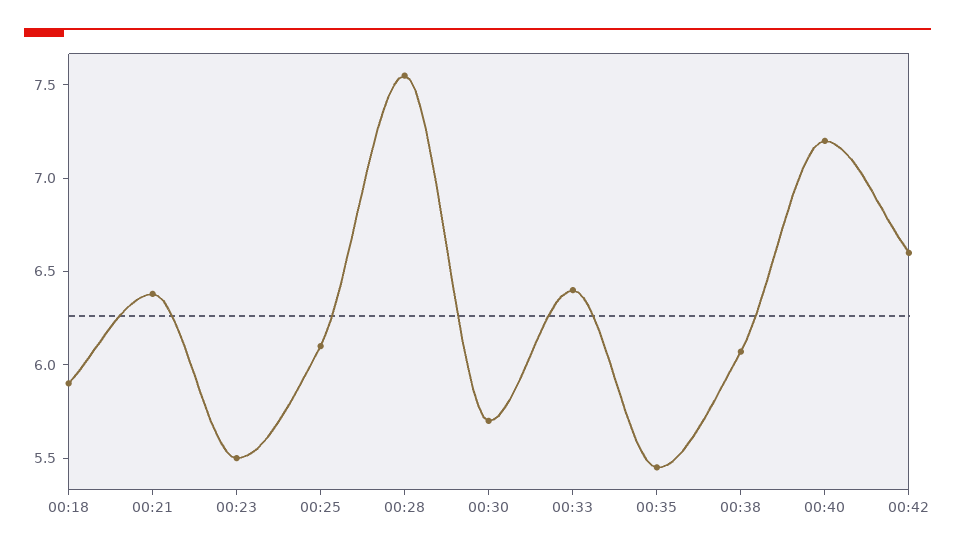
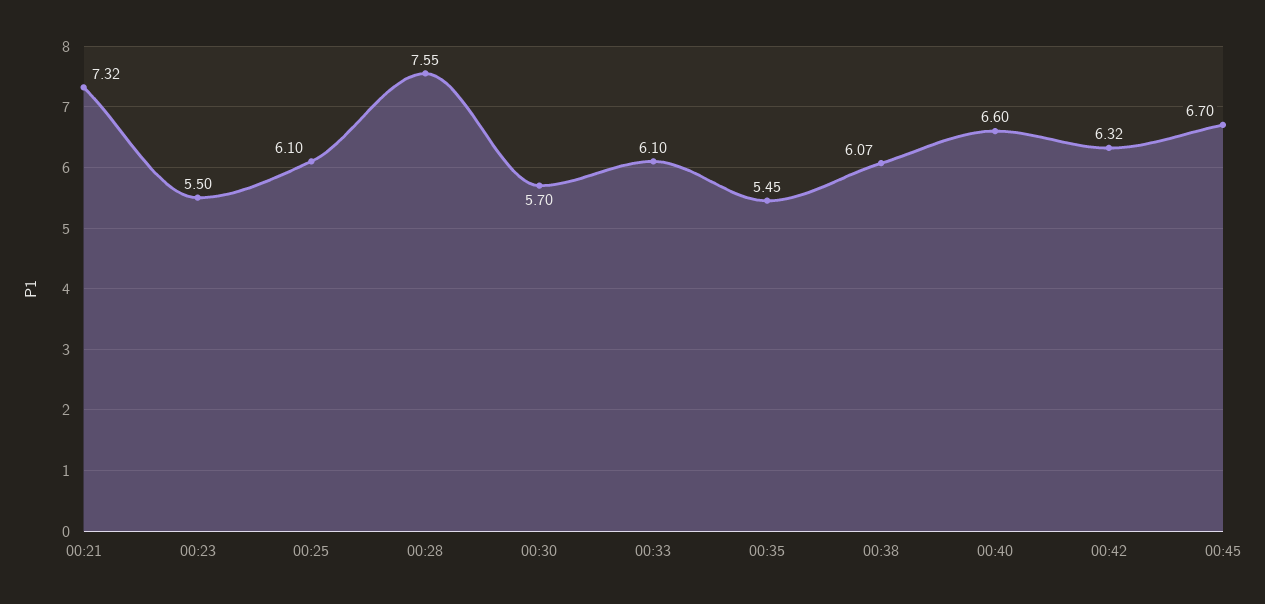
00:18: 5.9 -> none
00:21: 6.4 -> 7.32
00:33: 6.4 -> 6.1
00:40: 7.2 -> 6.6
00:42: 6.6 -> 6.32
00:45: none -> 6.7

